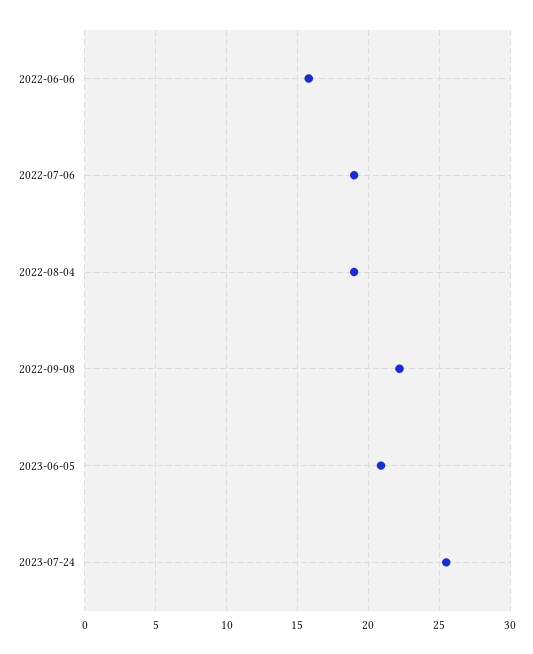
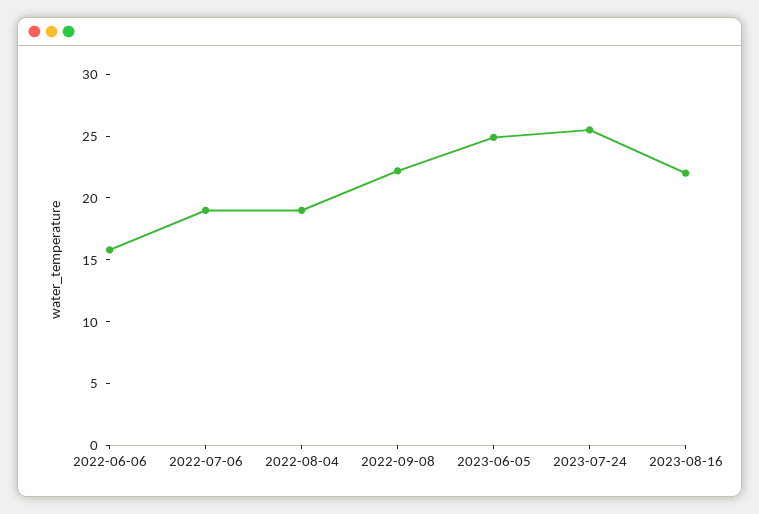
2023-06-05: 21 -> 25
2023-08-16: none -> 22

